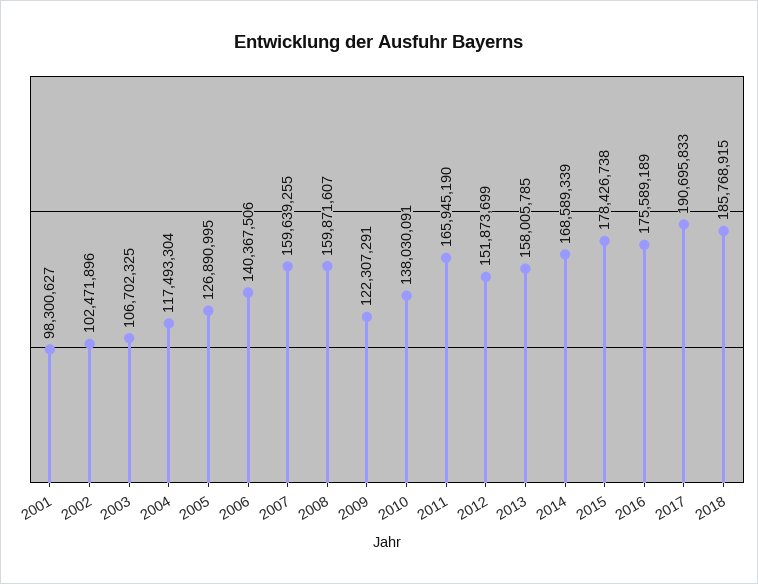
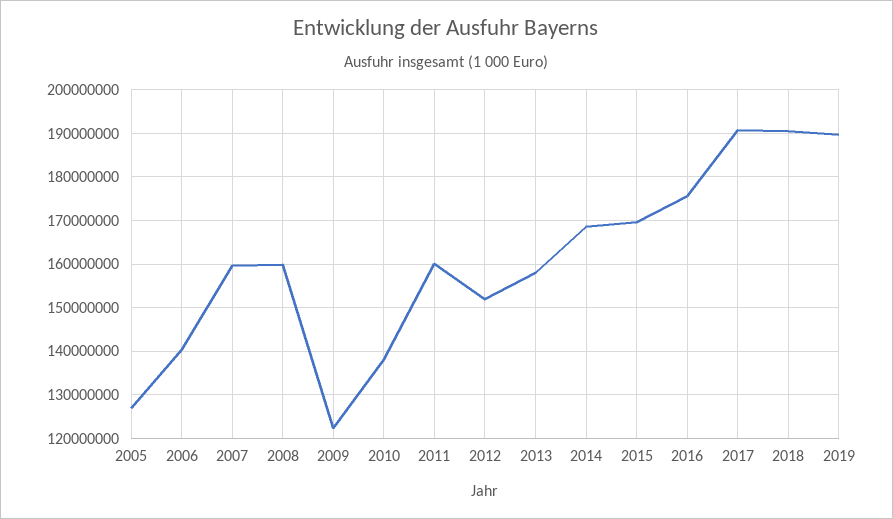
2001: 98300627 -> none
2002: 102471896 -> none
2003: 106702325 -> none
2004: 117493304 -> none
2011: 165945190 -> 160000000
2015: 178426738 -> 170000000
2018: 185768915 -> 190000000
2019: none -> 190000000

